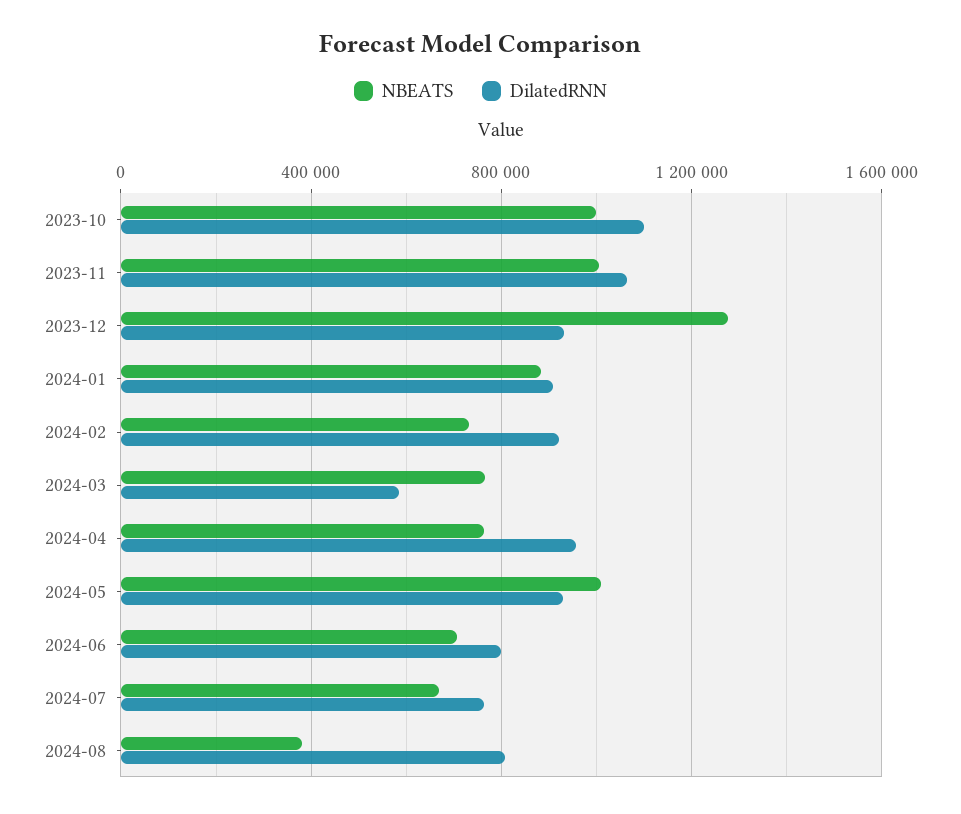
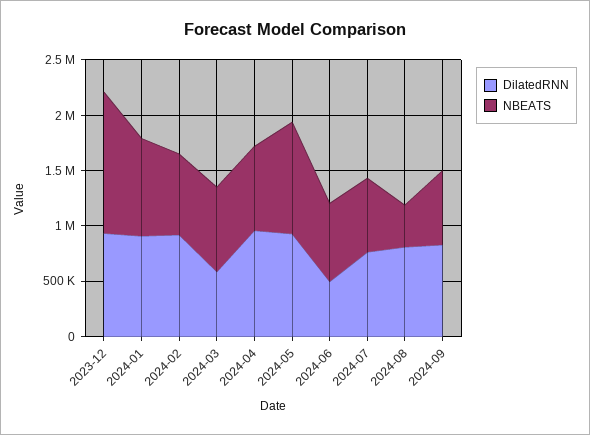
NBEATS, 2023-10: 1000000 -> none
DilatedRNN, 2023-10: 1100000 -> none
NBEATS, 2023-11: 1000000 -> none
DilatedRNN, 2023-11: 1050000 -> none
DilatedRNN, 2024-06: 800000 -> 500000
DilatedRNN, 2024-09: none -> 800000
NBEATS, 2024-09: none -> 700000

